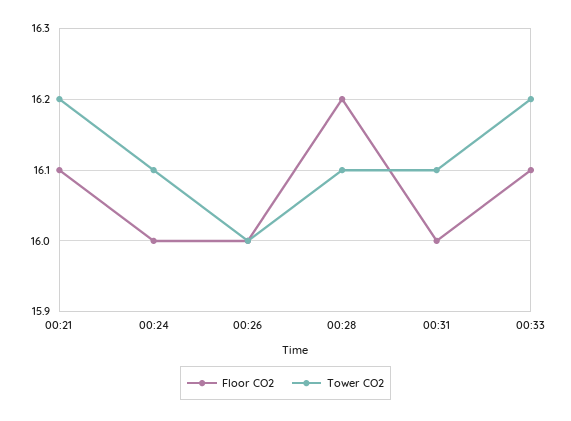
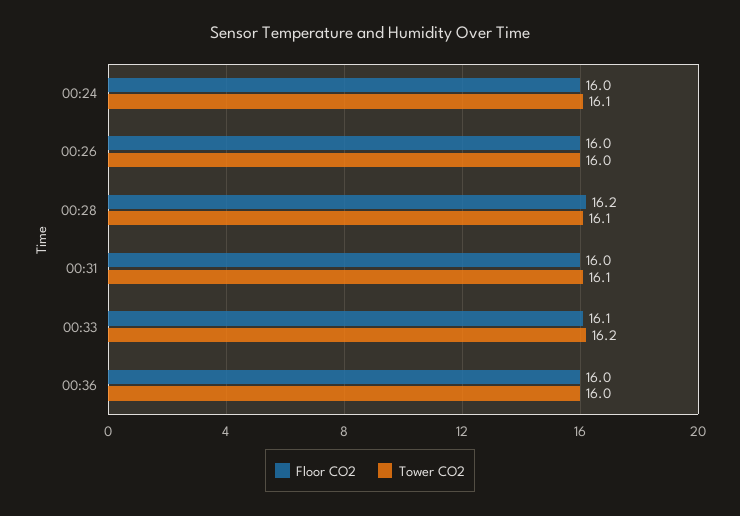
Floor CO2, 00:21: 16.1 -> none
Tower CO2, 00:21: 16.2 -> none
Floor CO2, 00:36: none -> 16
Tower CO2, 00:36: none -> 16

